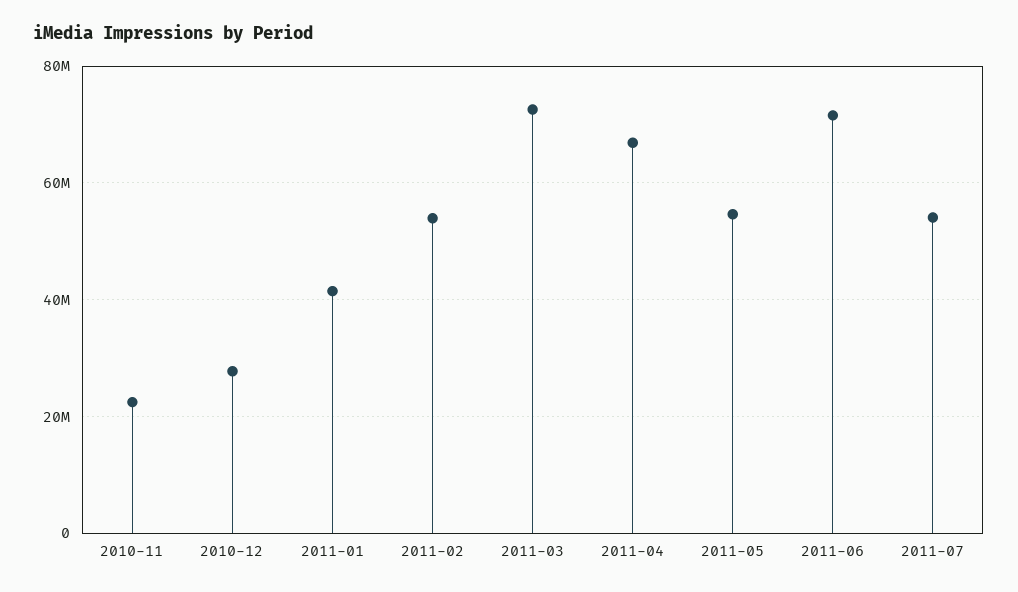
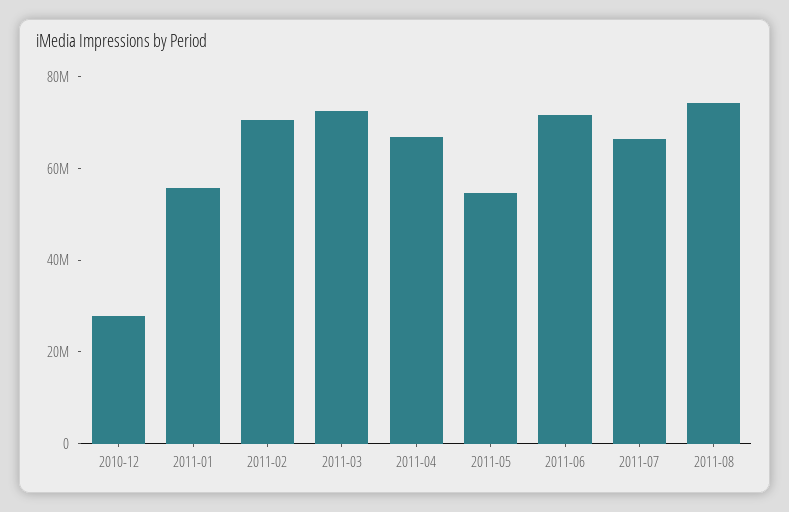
2010-11: 22000000 -> none
2011-01: 42000000 -> 55000000
2011-02: 54000000 -> 70000000
2011-07: 54000000 -> 65000000
2011-08: none -> 75000000

